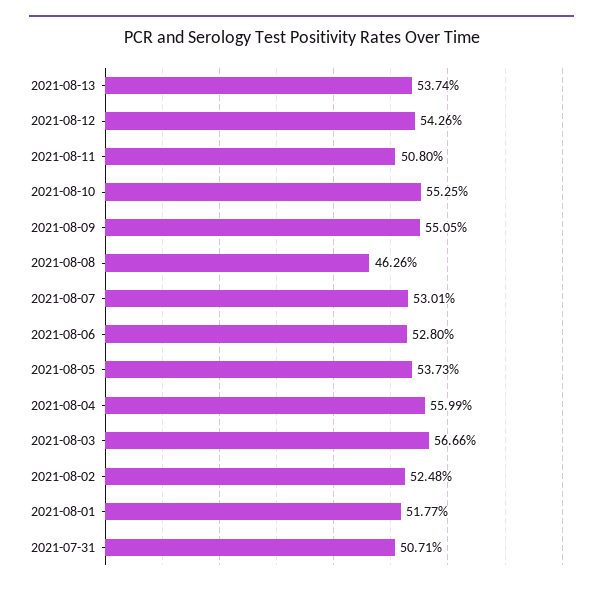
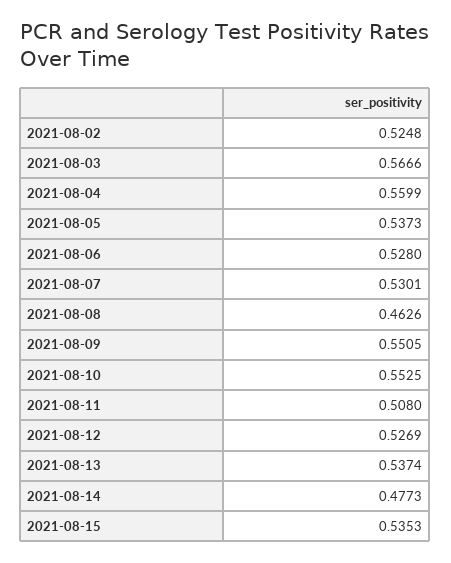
2021-08-12: 0.5426 -> 0.5269
2021-08-01: 0.5177 -> none
2021-07-31: 0.5071 -> none
2021-08-14: none -> 0.4773
2021-08-15: none -> 0.5353

